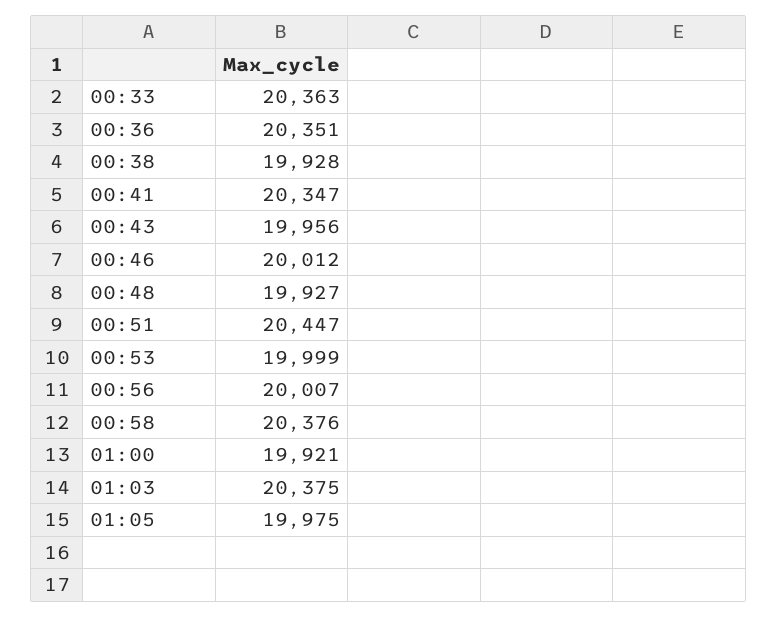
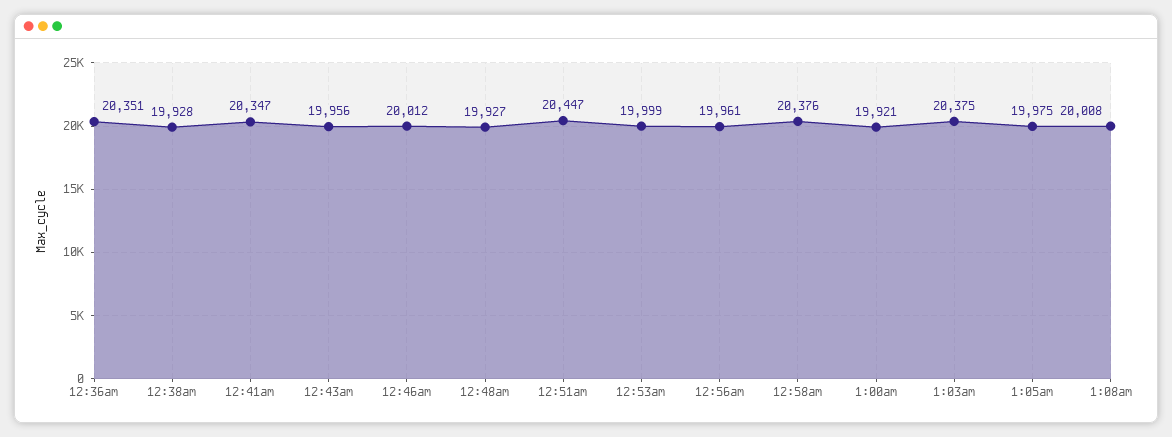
00:33: 20363 -> none
00:56: 20007 -> 19961
1:08am: none -> 20008

